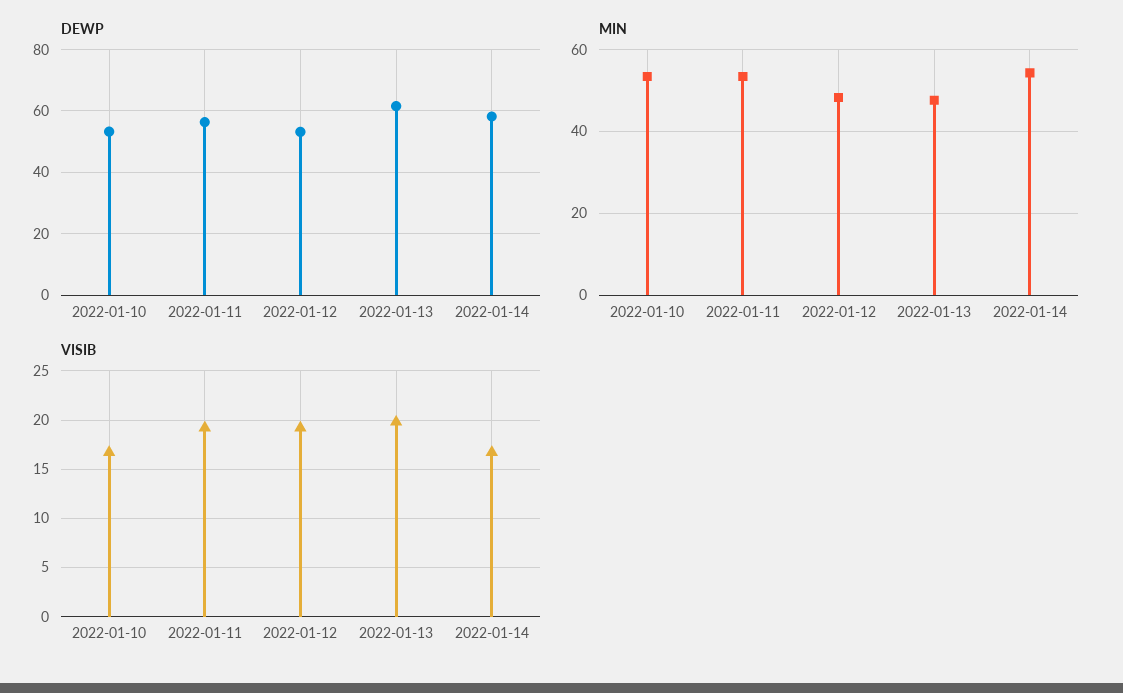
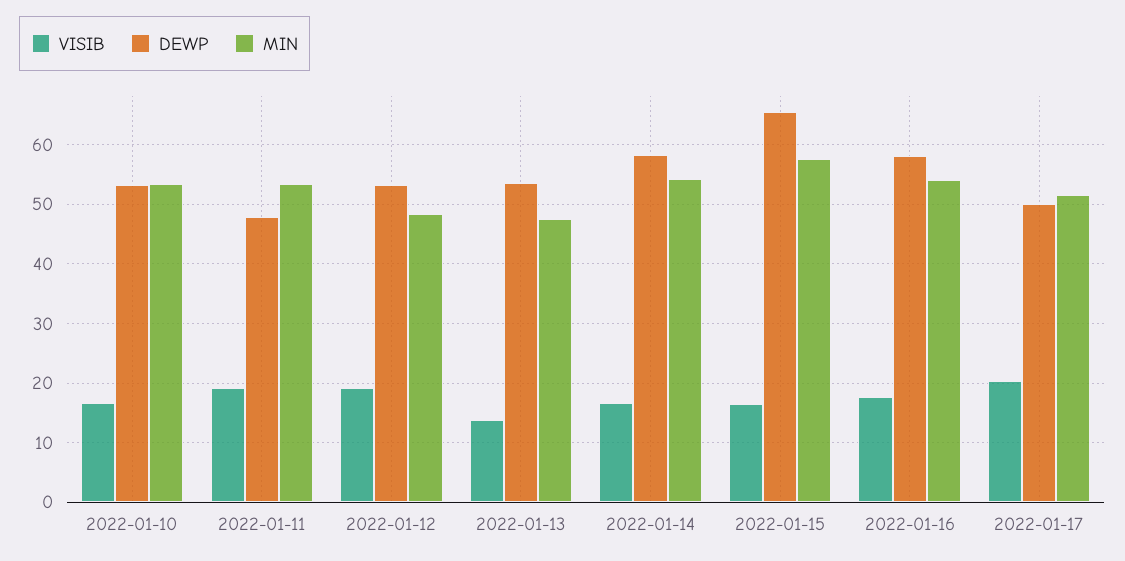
DEWP, 2022-01-11: 56 -> 48
DEWP, 2022-01-13: 62 -> 54
VISIB, 2022-01-13: 20 -> 14
VISIB, 2022-01-15: none -> 16
DEWP, 2022-01-15: none -> 66
MIN, 2022-01-15: none -> 58
VISIB, 2022-01-16: none -> 18
DEWP, 2022-01-16: none -> 58
MIN, 2022-01-16: none -> 54
VISIB, 2022-01-17: none -> 20
DEWP, 2022-01-17: none -> 50
MIN, 2022-01-17: none -> 52

